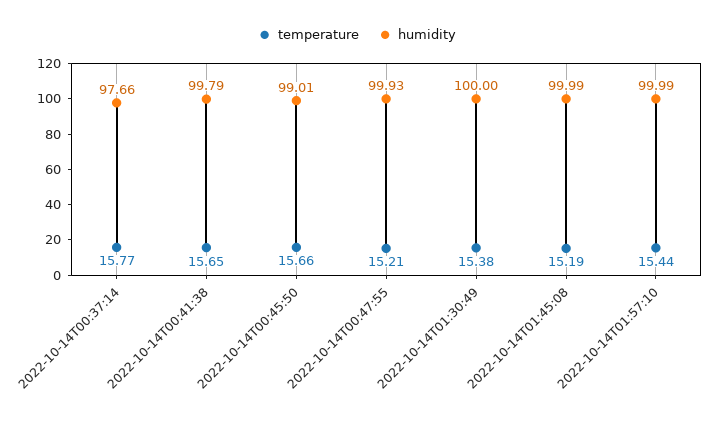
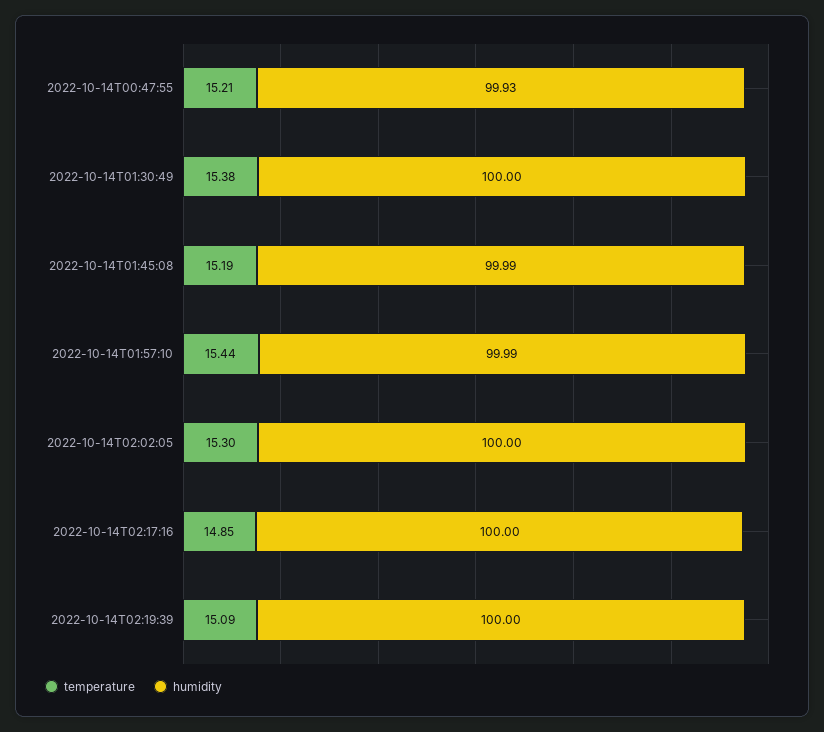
temperature, 2022-10-14T00:37:14: 15.77 -> none
humidity, 2022-10-14T00:37:14: 97.66 -> none
temperature, 2022-10-14T00:41:38: 15.65 -> none
humidity, 2022-10-14T00:41:38: 99.79 -> none
temperature, 2022-10-14T00:45:50: 15.66 -> none
humidity, 2022-10-14T00:45:50: 99.01 -> none
temperature, 2022-10-14T02:02:05: none -> 15.3
humidity, 2022-10-14T02:02:05: none -> 100
temperature, 2022-10-14T02:17:16: none -> 14.85
humidity, 2022-10-14T02:17:16: none -> 100
temperature, 2022-10-14T02:19:39: none -> 15.09
humidity, 2022-10-14T02:19:39: none -> 100

